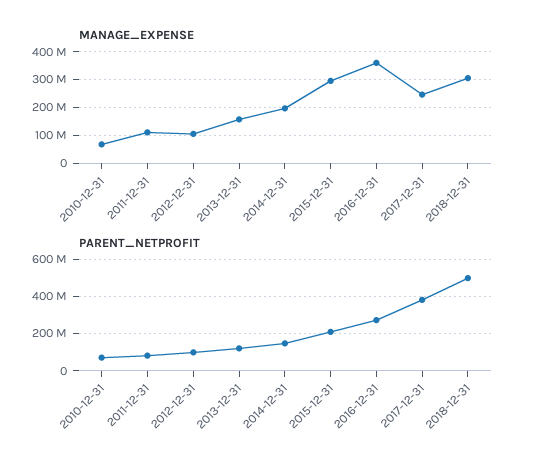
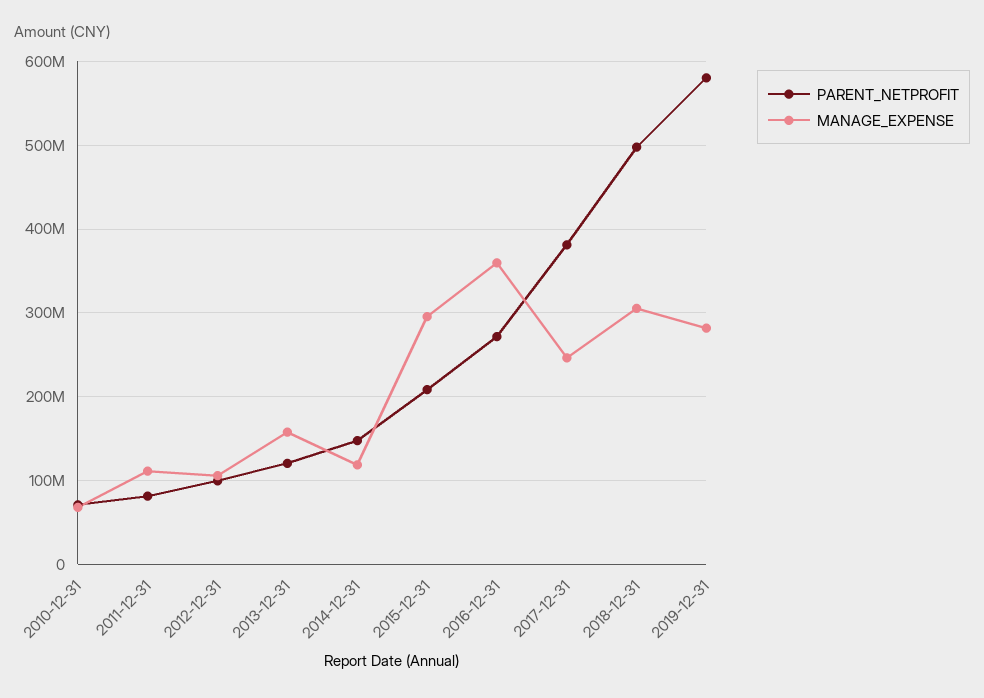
MANAGE_EXPENSE, 2014-12-31: 200000000 -> 120000000
PARENT_NETPROFIT, 2019-12-31: none -> 580000000
MANAGE_EXPENSE, 2019-12-31: none -> 280000000

